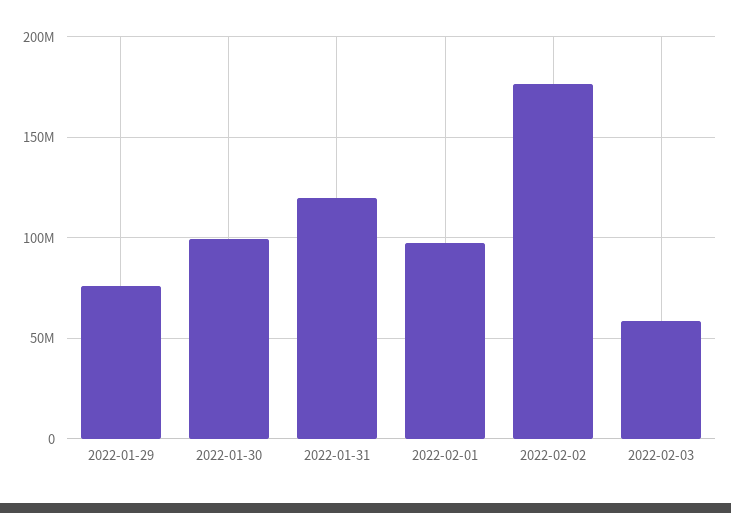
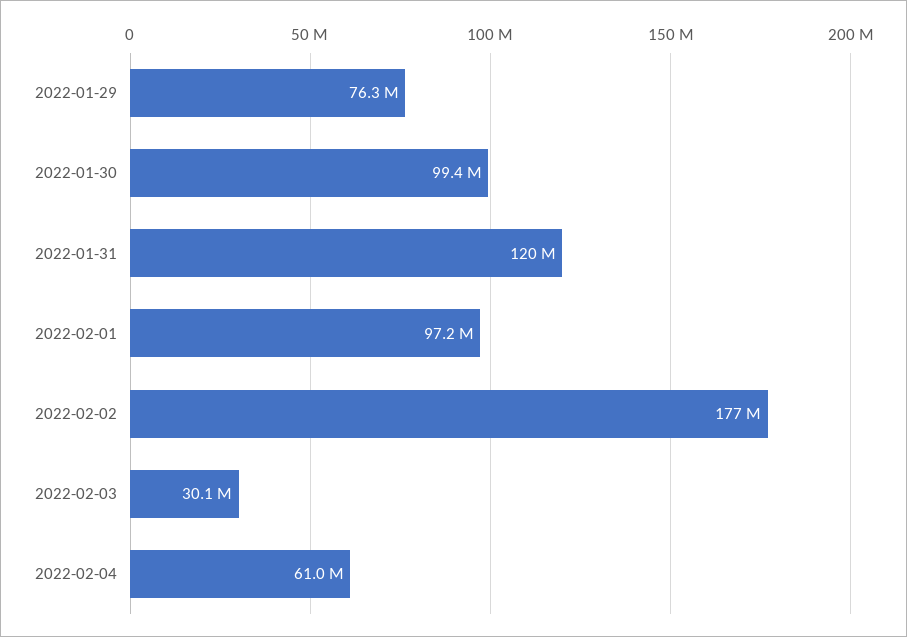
2022-02-03: 60000000 -> 30100000
2022-02-04: none -> 61000000

